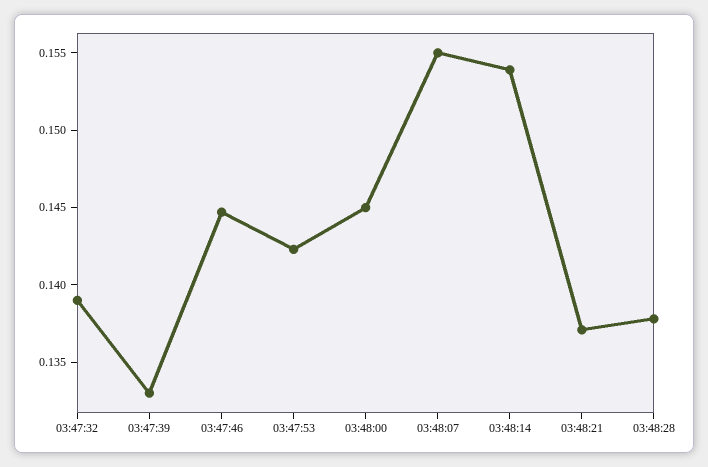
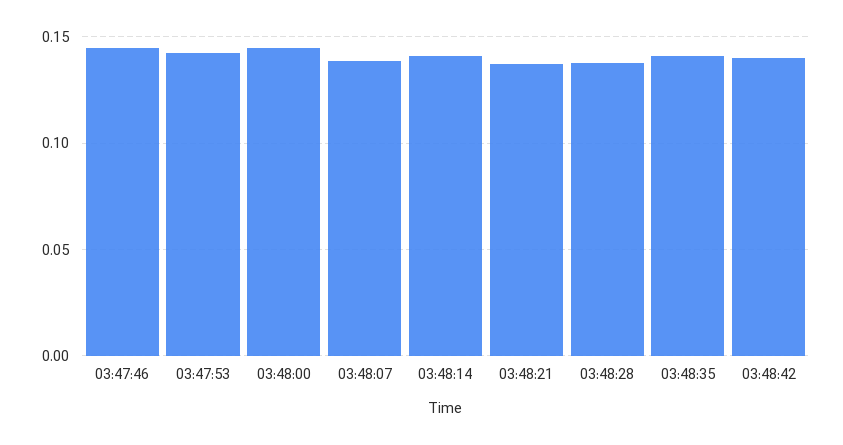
03:47:32: 0.139 -> none
03:47:39: 0.133 -> none
03:48:07: 0.155 -> 0.14
03:48:14: 0.154 -> 0.14
03:48:35: none -> 0.14
03:48:42: none -> 0.14

